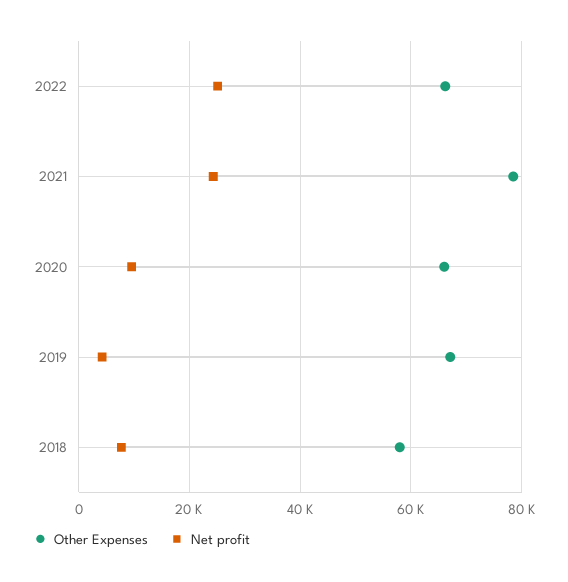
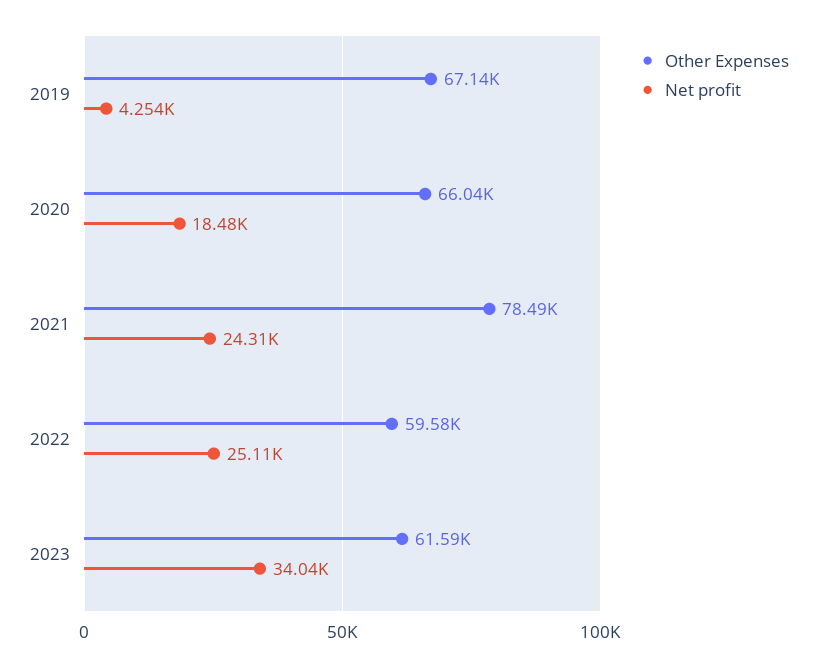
Other Expenses, 2022: 66000 -> 59580
Net profit, 2020: 10000 -> 18480
Other Expenses, 2018: 58000 -> none
Net profit, 2018: 8000 -> none
Other Expenses, 2023: none -> 61590
Net profit, 2023: none -> 34040

